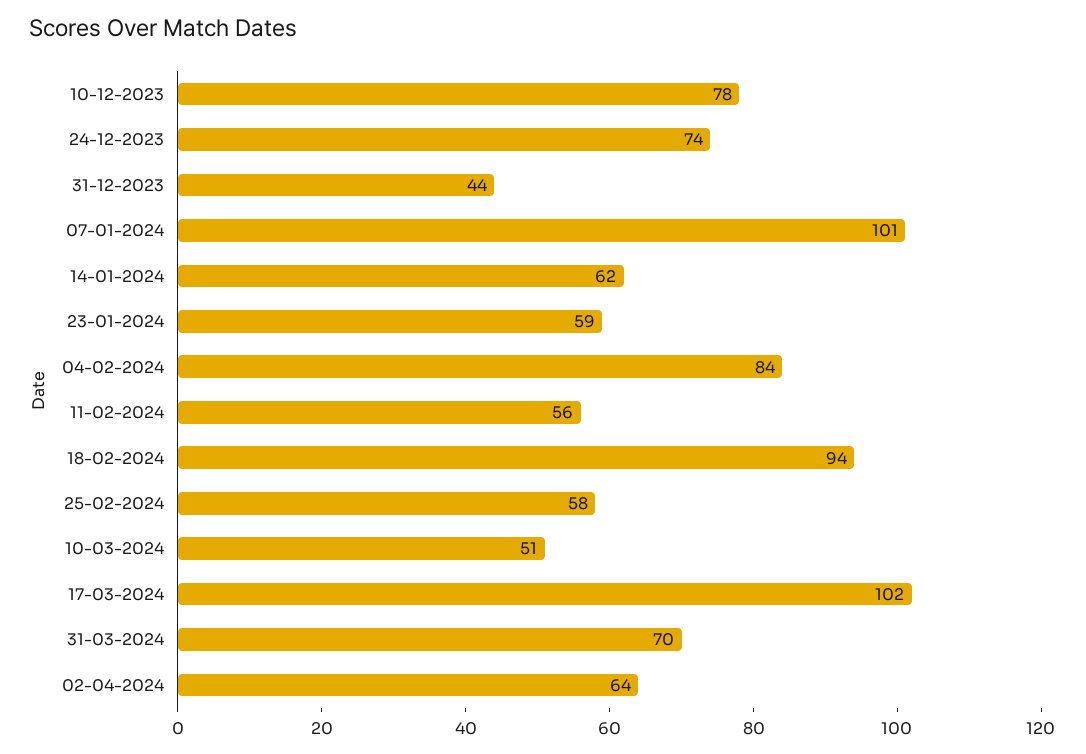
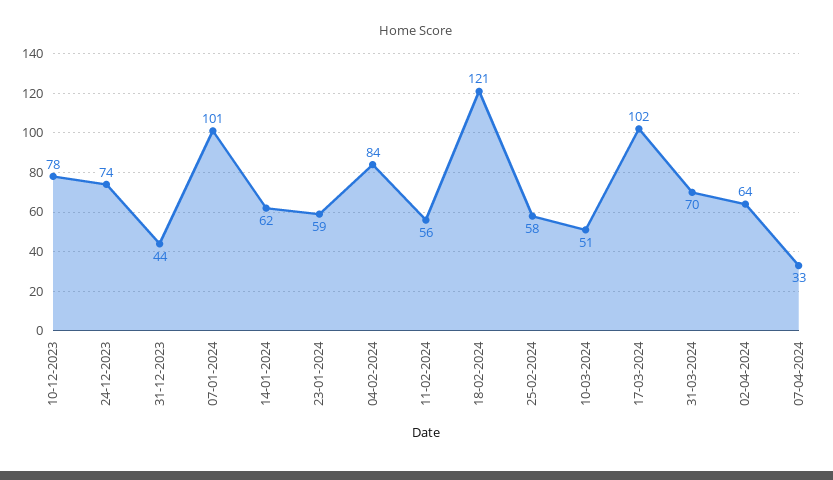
18-02-2024: 94 -> 121
07-04-2024: none -> 33

